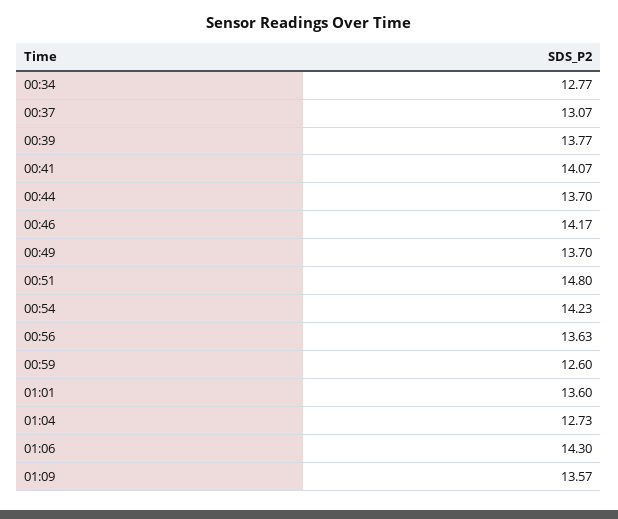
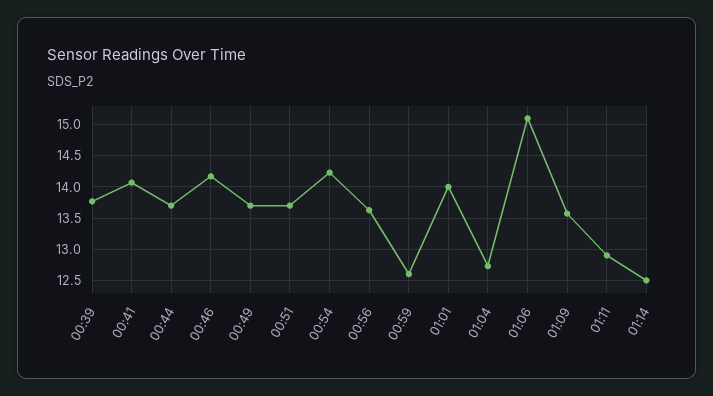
00:34: 12.77 -> none
00:37: 13.07 -> none
00:51: 14.8 -> 13.7
01:01: 13.6 -> 14
01:06: 14.3 -> 15.1
01:11: none -> 12.9
01:14: none -> 12.5

